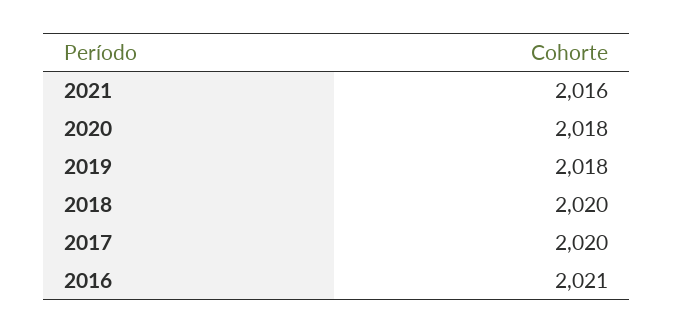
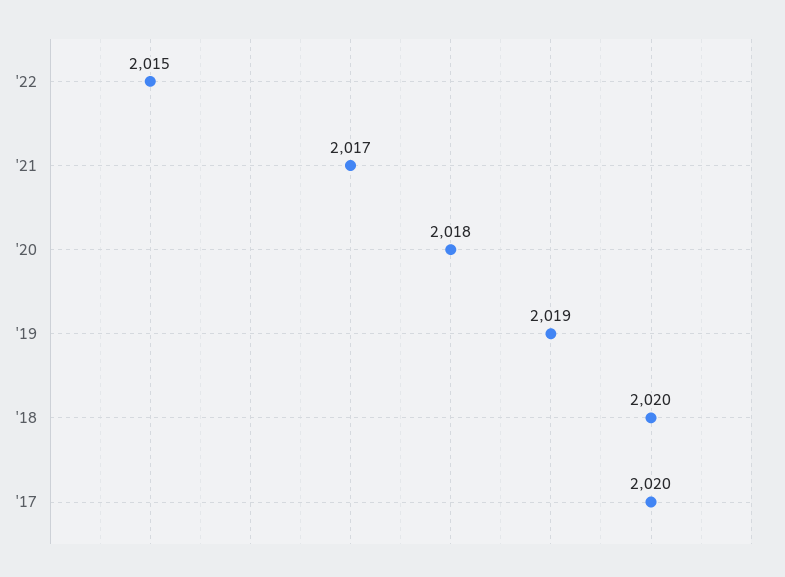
2021: 2016 -> 2017
2019: 2018 -> 2019
2016: 2021 -> none
'22: none -> 2015

